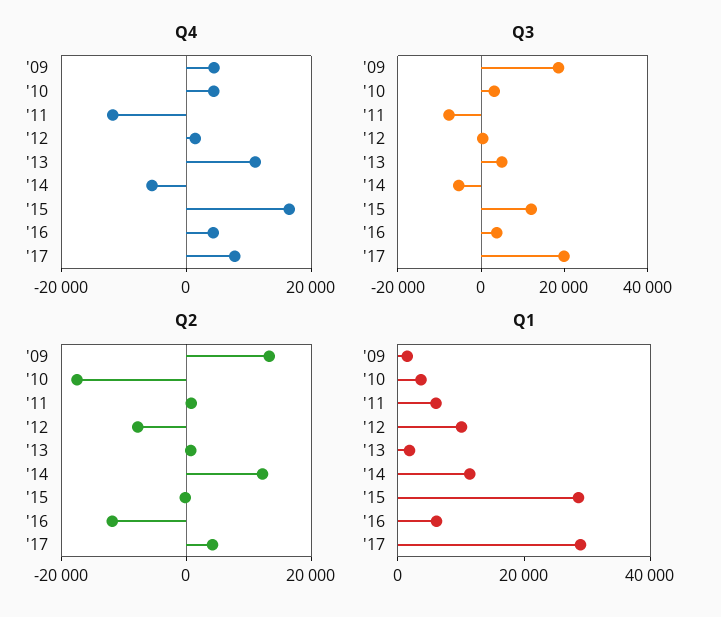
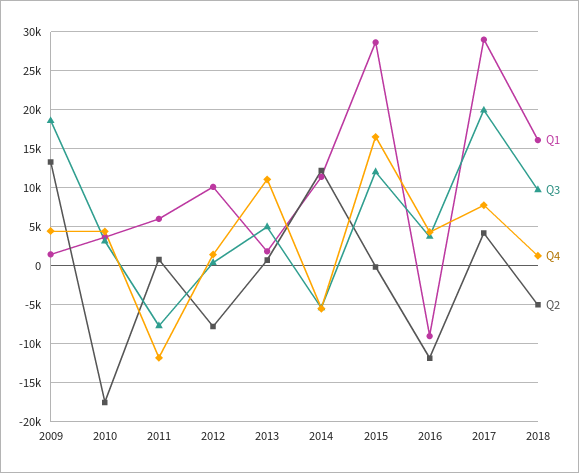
Q1, '16: 5000 -> -9000
Q1, 2018: none -> 16000
Q3, 2018: none -> 10000
Q4, 2018: none -> 1000
Q2, 2018: none -> -5000

